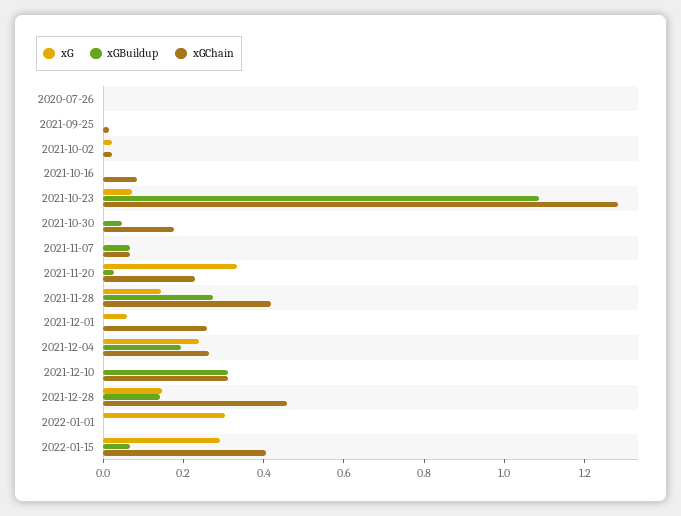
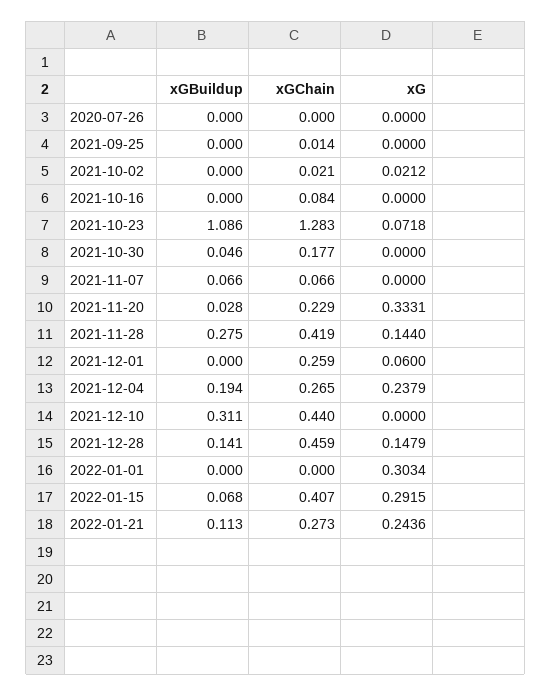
xGChain, 2021-12-10: 0.3 -> 0.44
xGBuildup, 2022-01-21: none -> 0.113
xGChain, 2022-01-21: none -> 0.273
xG, 2022-01-21: none -> 0.2436

